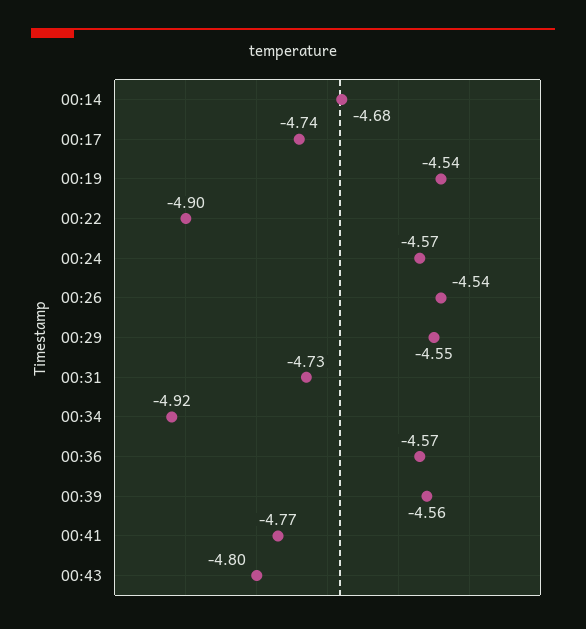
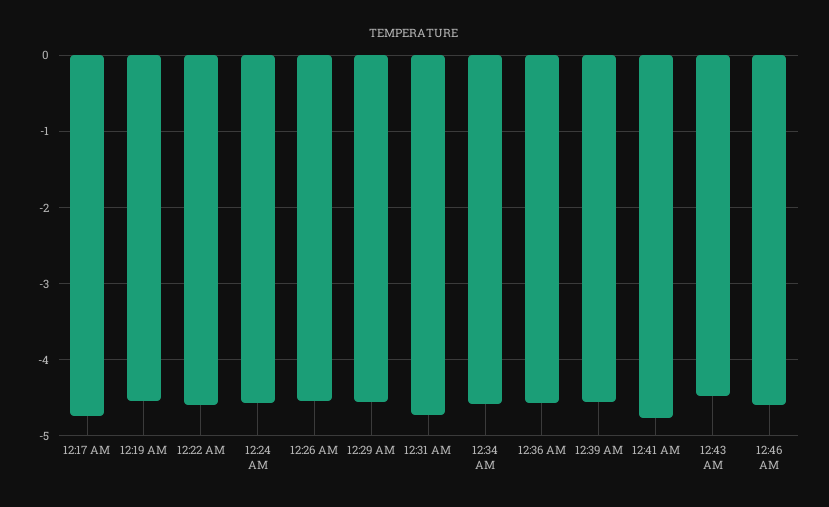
00:14: -4.68 -> none
00:22: -4.9 -> -4.6
00:34: -4.92 -> -4.6
00:43: -4.8 -> -4.5
12:46 AM: none -> -4.6

